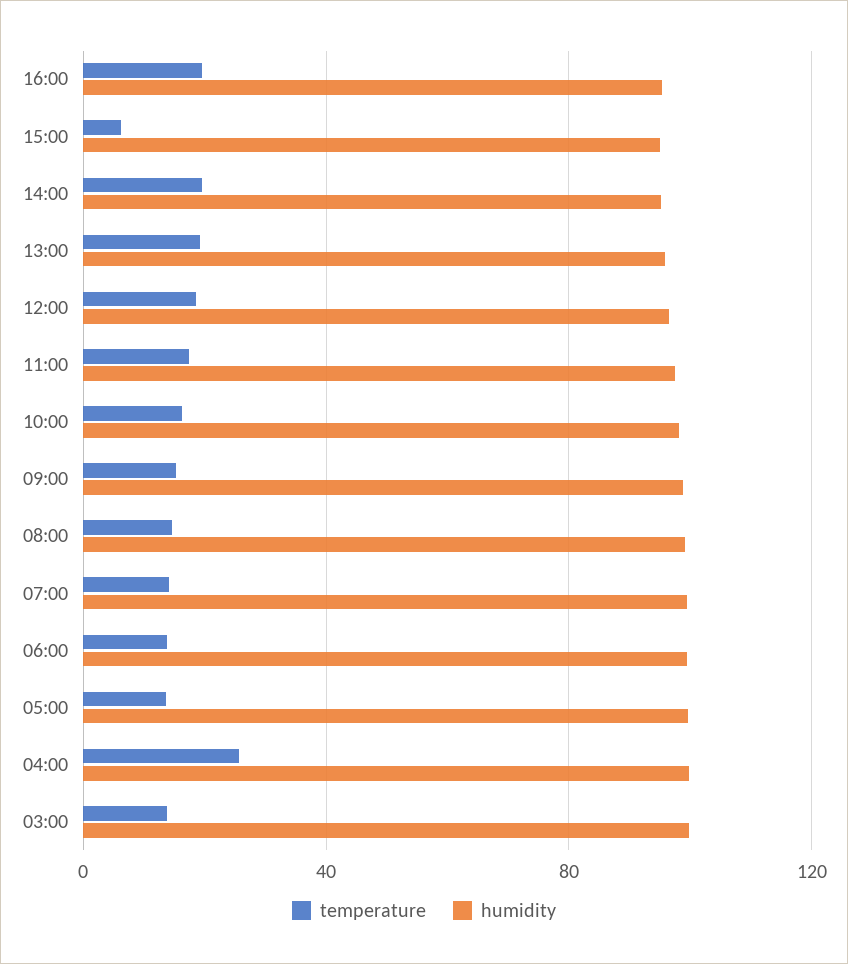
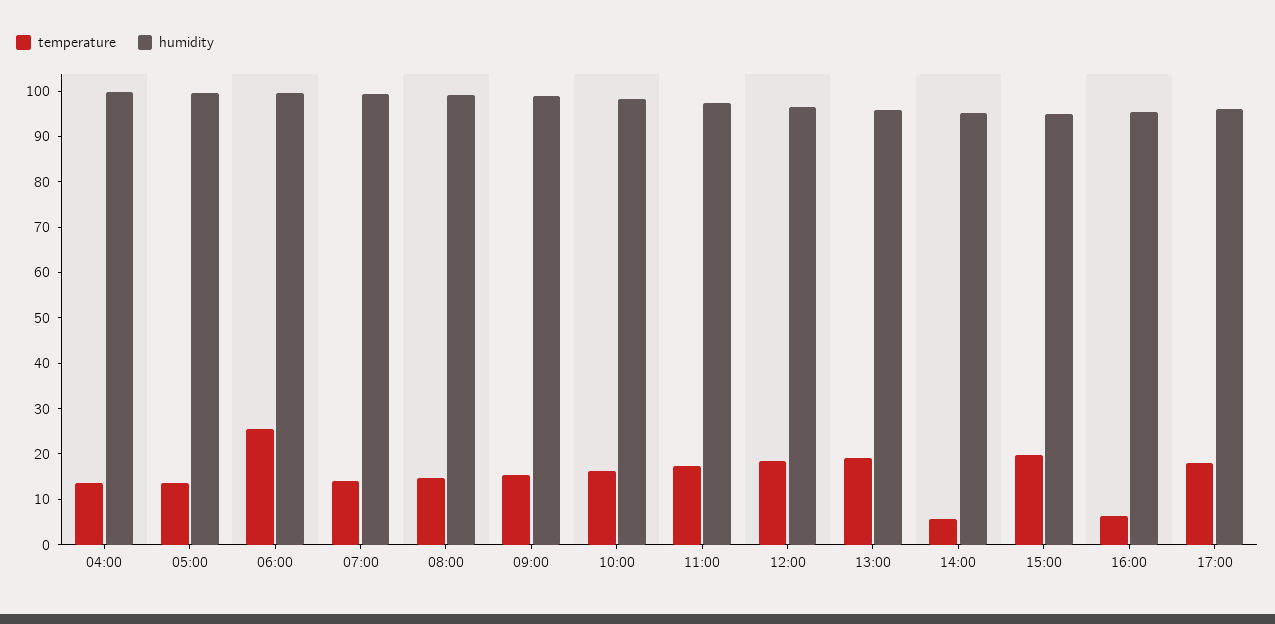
temperature, 16:00: 20 -> 6
temperature, 15:00: 5 -> 20
temperature, 14:00: 20 -> 6
temperature, 06:00: 15 -> 26
temperature, 04:00: 25 -> 14
temperature, 03:00: 15 -> none
humidity, 03:00: 100 -> none
temperature, 17:00: none -> 18
humidity, 17:00: none -> 96

